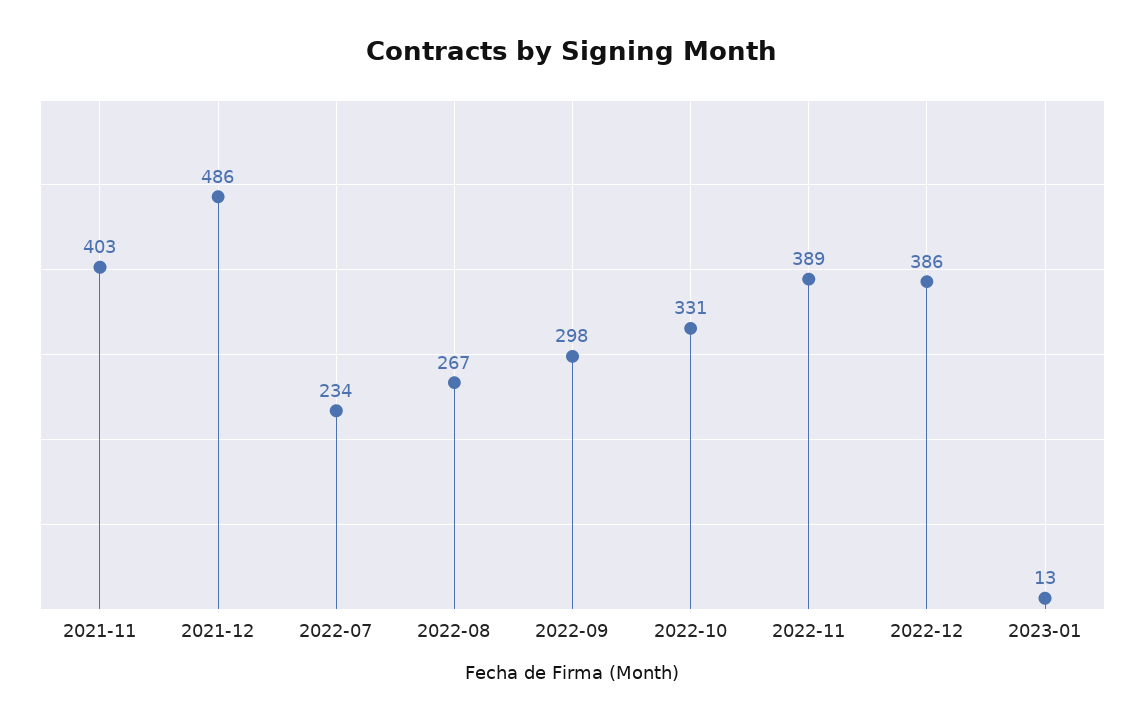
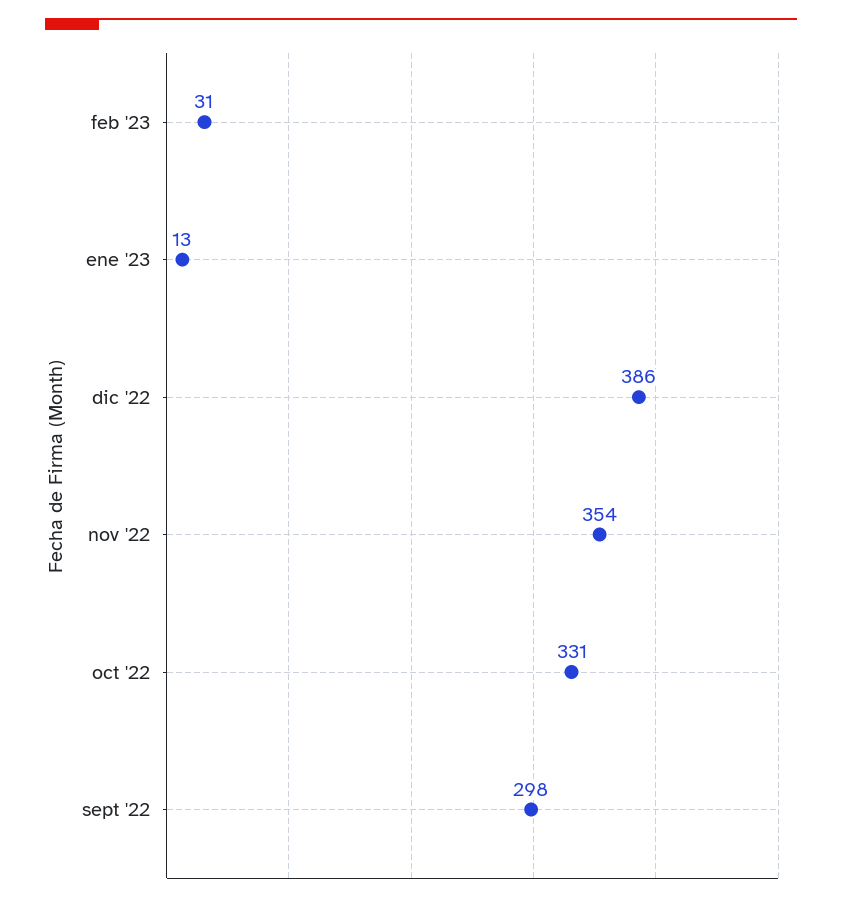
2021-11: 403 -> none
2021-12: 486 -> none
2022-07: 234 -> none
2022-08: 267 -> none
2022-11: 389 -> 354
feb '23: none -> 31

